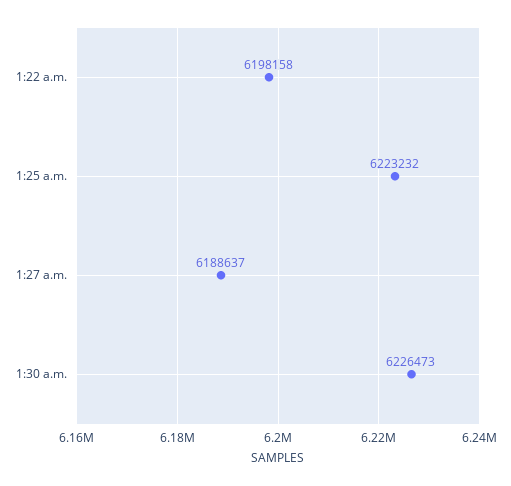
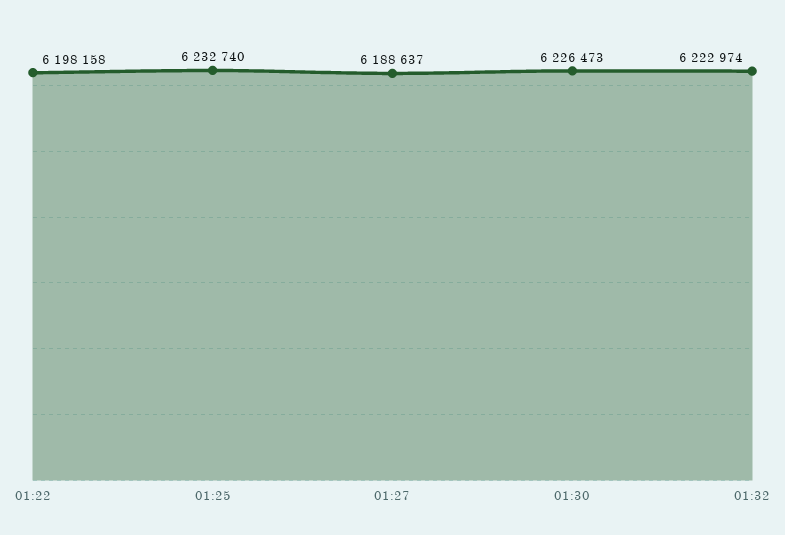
1:25 a.m.: 6223232 -> 6232740
01:32: none -> 6222974

